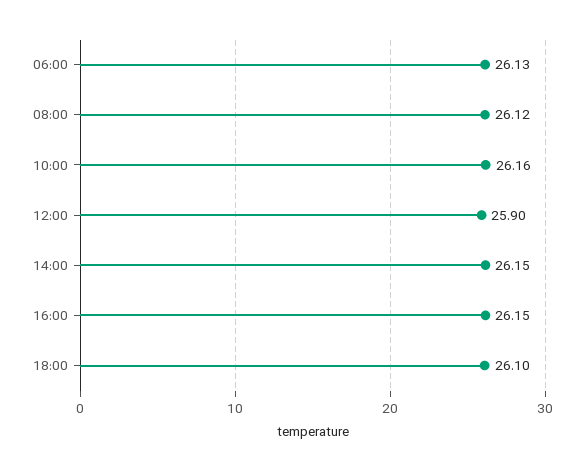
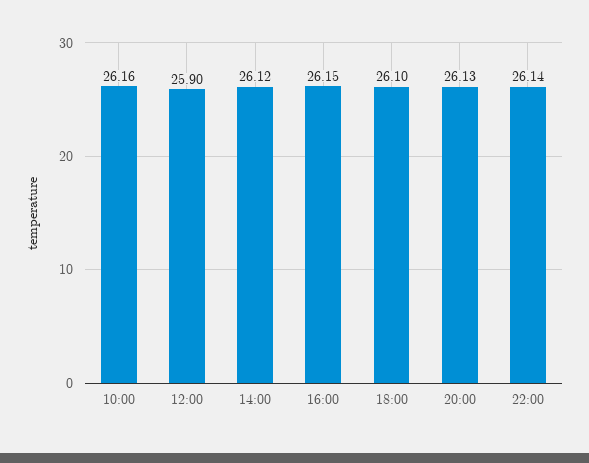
06:00: 26.13 -> none
08:00: 26.12 -> none
14:00: 26.15 -> 26.12
20:00: none -> 26.13
22:00: none -> 26.14

